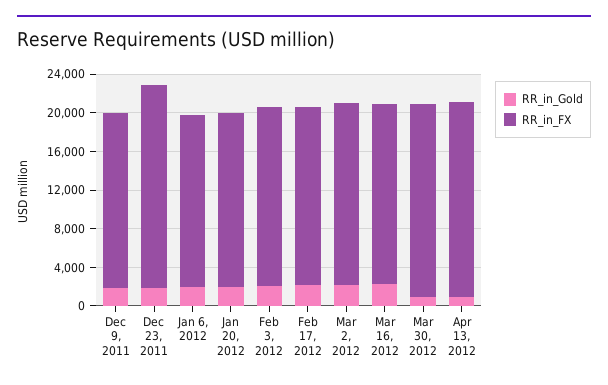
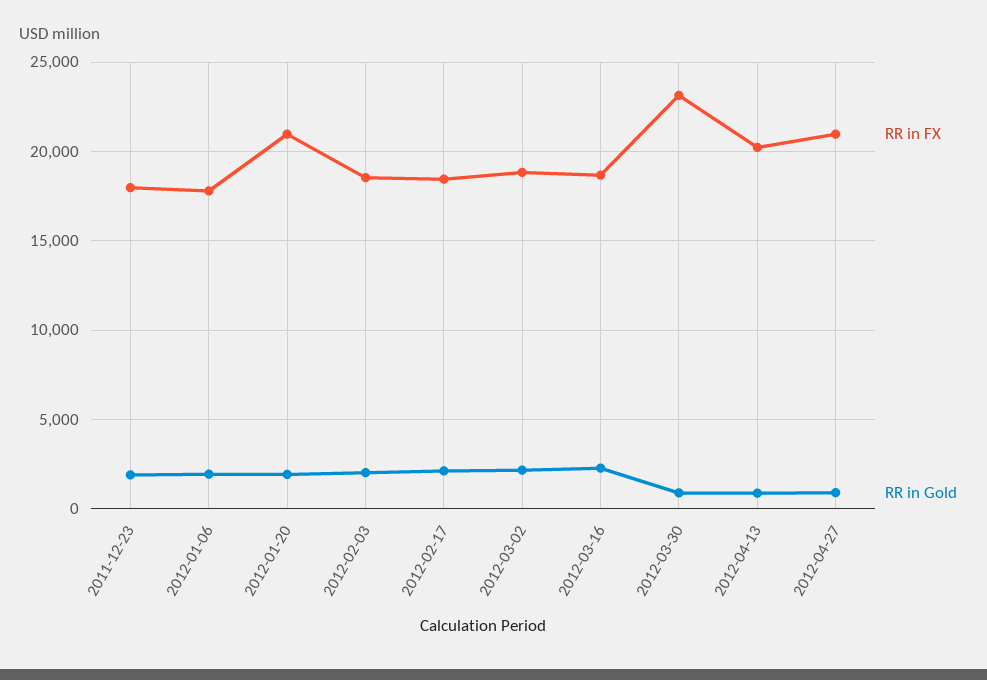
RR_in_Gold, Dec 9, 2011: 2000 -> none
RR_in_FX, Dec 9, 2011: 18000 -> none
RR_in_FX, Dec 23, 2011: 21000 -> 18000
RR_in_FX, Jan 20, 2012: 18000 -> 21000
RR_in_FX, Mar 30, 2012: 20000 -> 23000
RR_in_FX, 2012-04-27: none -> 21000
RR_in_Gold, 2012-04-27: none -> 1000

